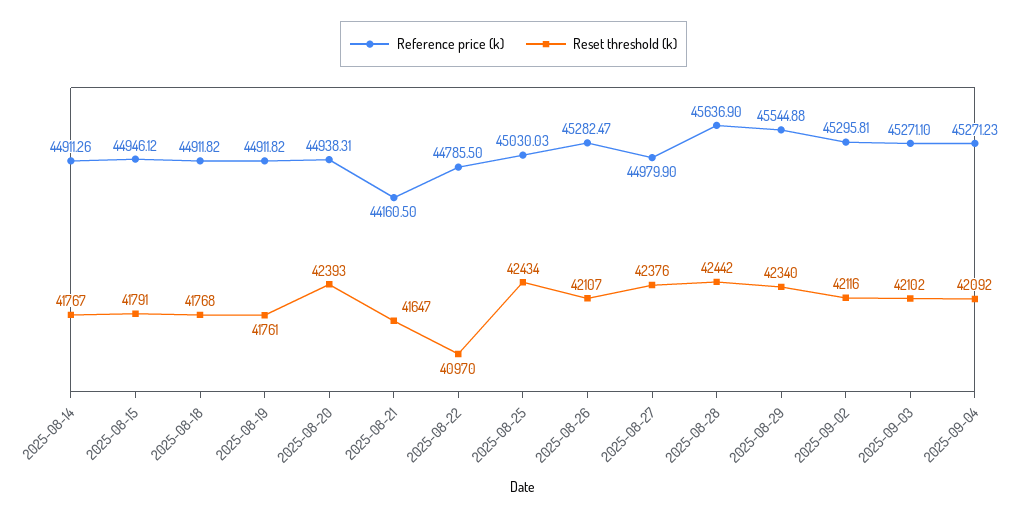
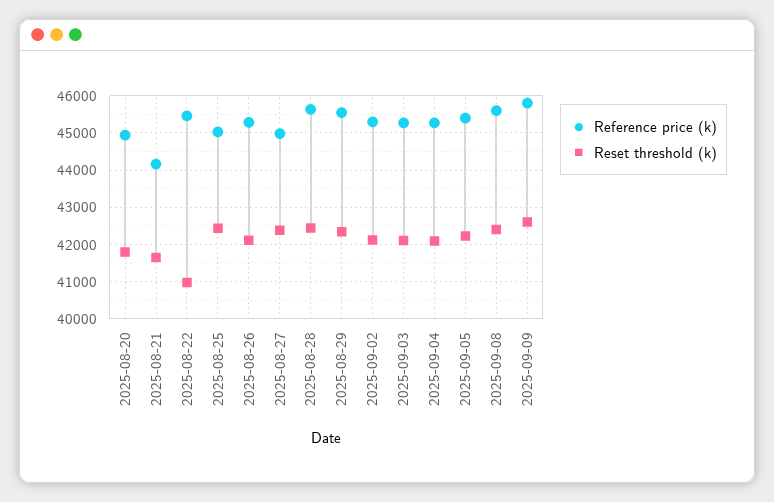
Reference price (k), 2025-08-14: 44911.26 -> none
Reset threshold (k), 2025-08-14: 41767 -> none
Reference price (k), 2025-08-15: 44946.12 -> none
Reset threshold (k), 2025-08-15: 41791 -> none
Reference price (k), 2025-08-18: 44911.82 -> none
Reset threshold (k), 2025-08-18: 41768 -> none
Reference price (k), 2025-08-19: 44911.82 -> none
Reset threshold (k), 2025-08-19: 41761 -> none
Reset threshold (k), 2025-08-20: 42393 -> 41800
Reference price (k), 2025-08-22: 44785.5 -> 45400
Reference price (k), 2025-09-05: none -> 45400
Reset threshold (k), 2025-09-05: none -> 42200
Reference price (k), 2025-09-08: none -> 45600
Reset threshold (k), 2025-09-08: none -> 42400
Reference price (k), 2025-09-09: none -> 45800
Reset threshold (k), 2025-09-09: none -> 42600

